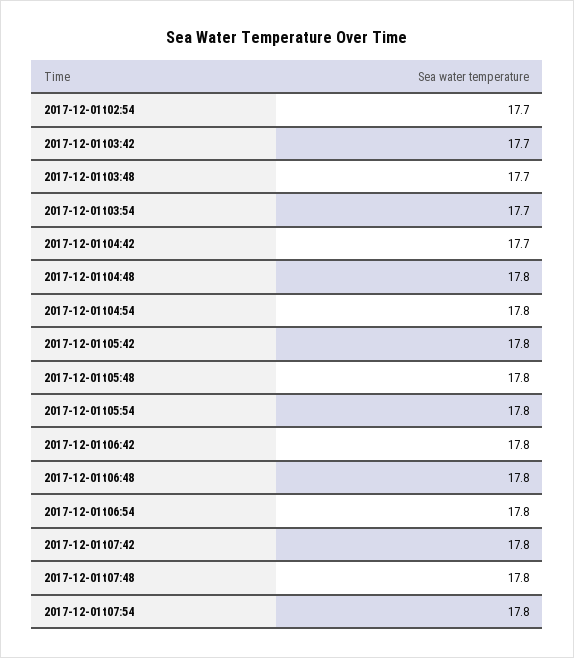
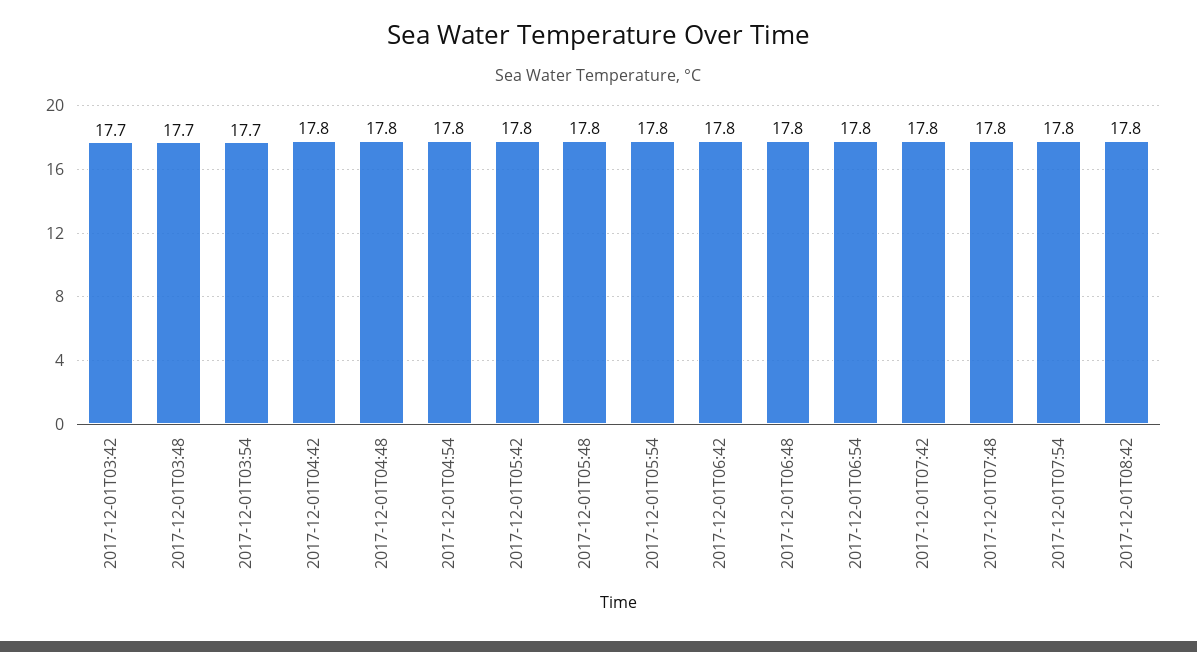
2017-12-01t02:54: 17.7 -> none
2017-12-01t04:42: 17.7 -> 17.8
2017-12-01T08:42: none -> 17.8

